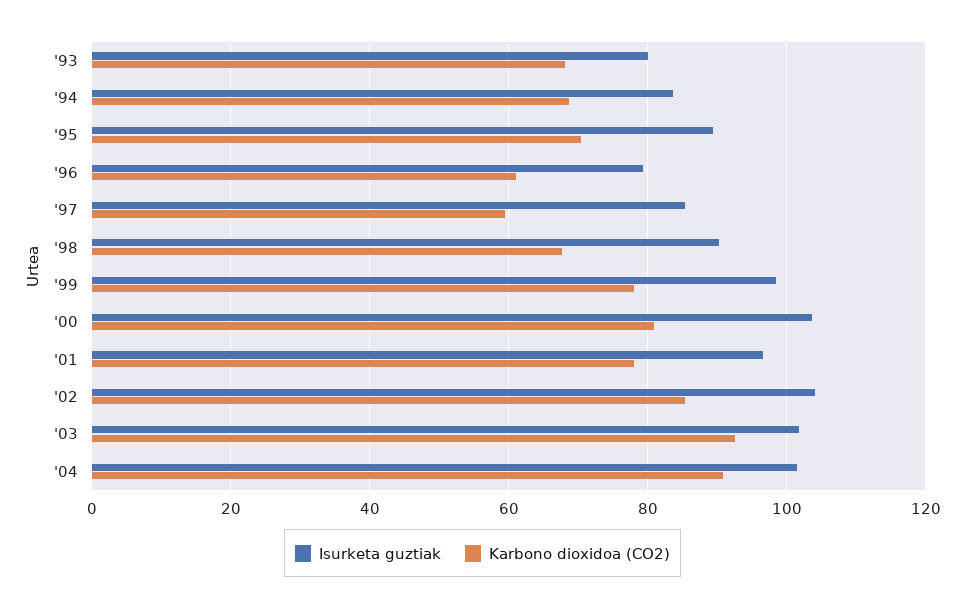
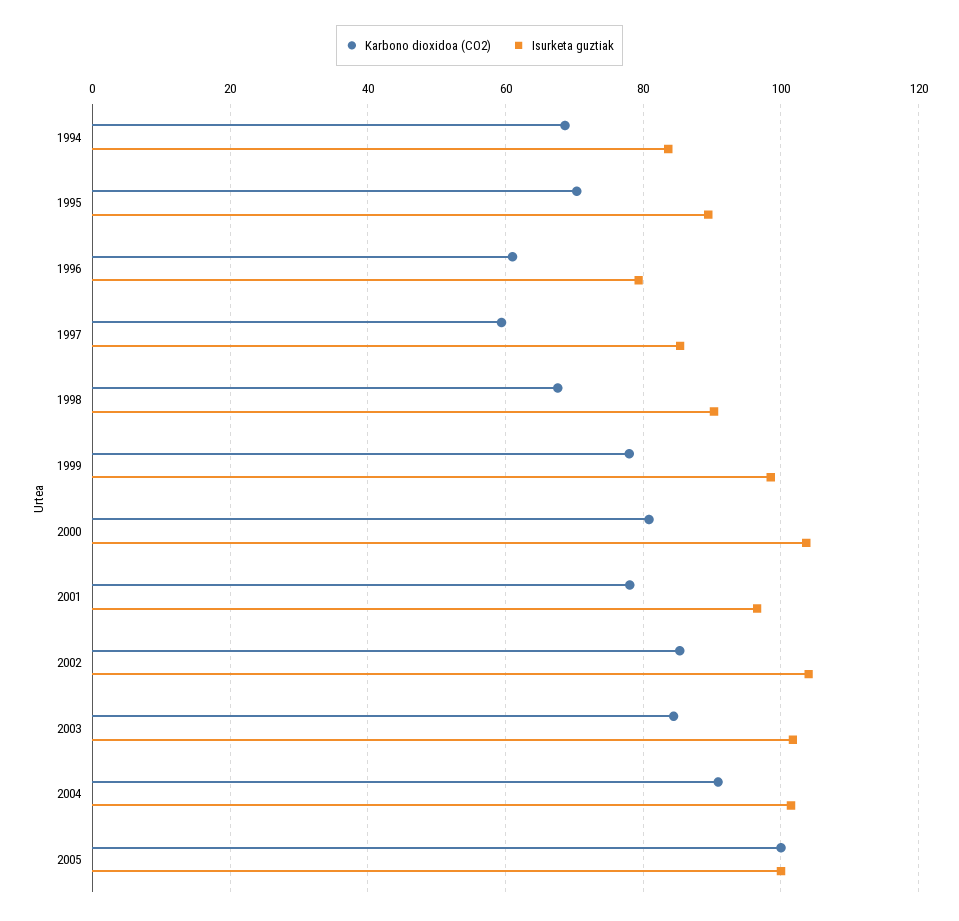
Isurketa guztiak, '93: 80 -> none
Karbono dioxidoa (CO2), '93: 68 -> none
Karbono dioxidoa (CO2), '03: 92 -> 84
Karbono dioxidoa (CO2), 2005: none -> 100
Isurketa guztiak, 2005: none -> 100

